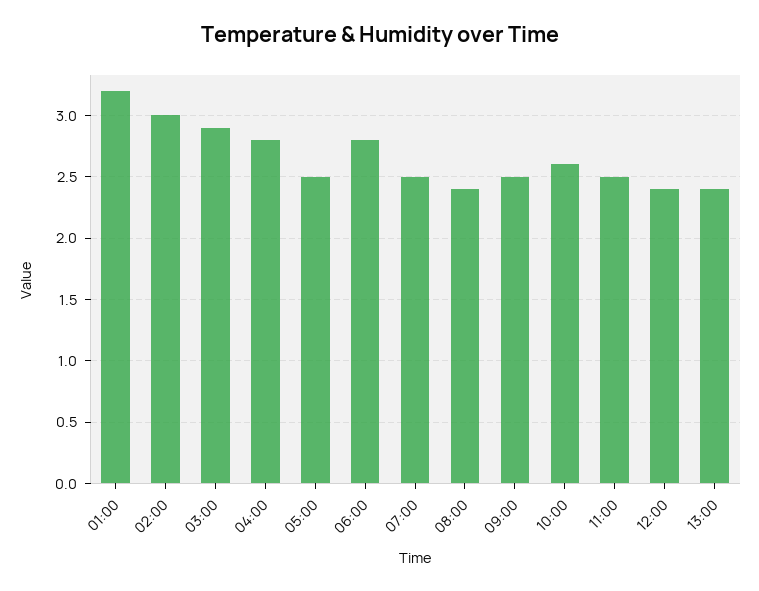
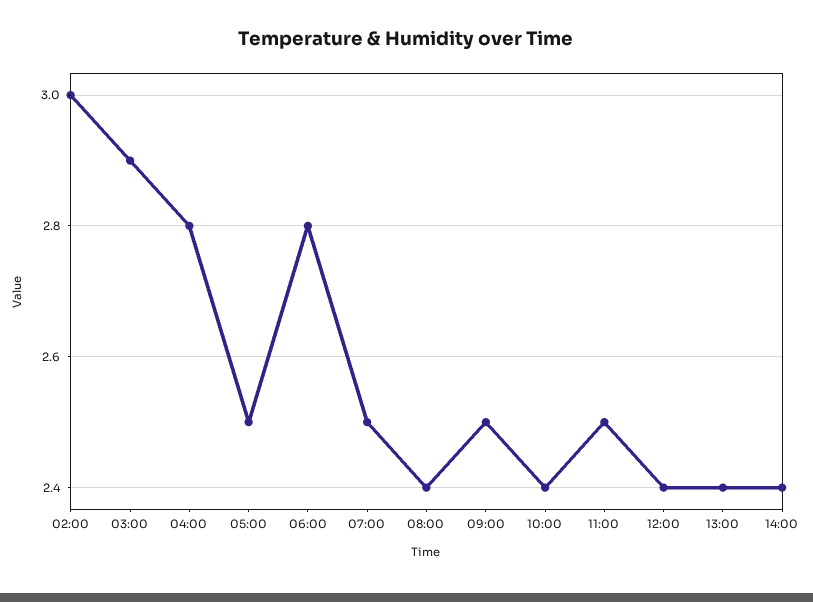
01:00: 3.2 -> none
10:00: 2.6 -> 2.4
14:00: none -> 2.4

